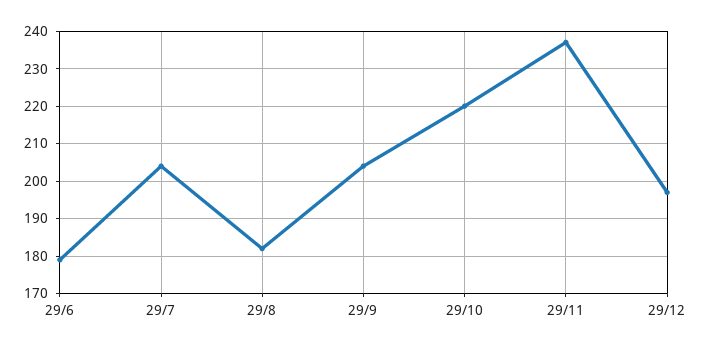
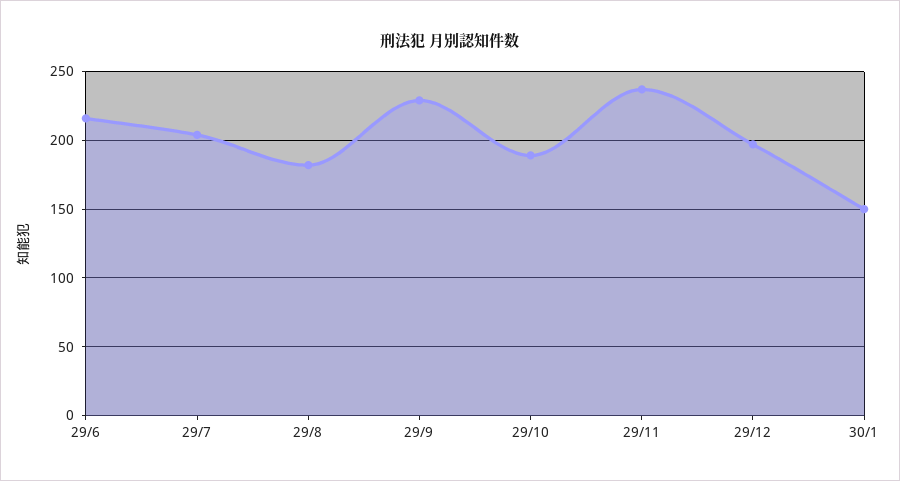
29/6: 180 -> 215
29/9: 205 -> 230
29/10: 220 -> 190
30/1: none -> 150

